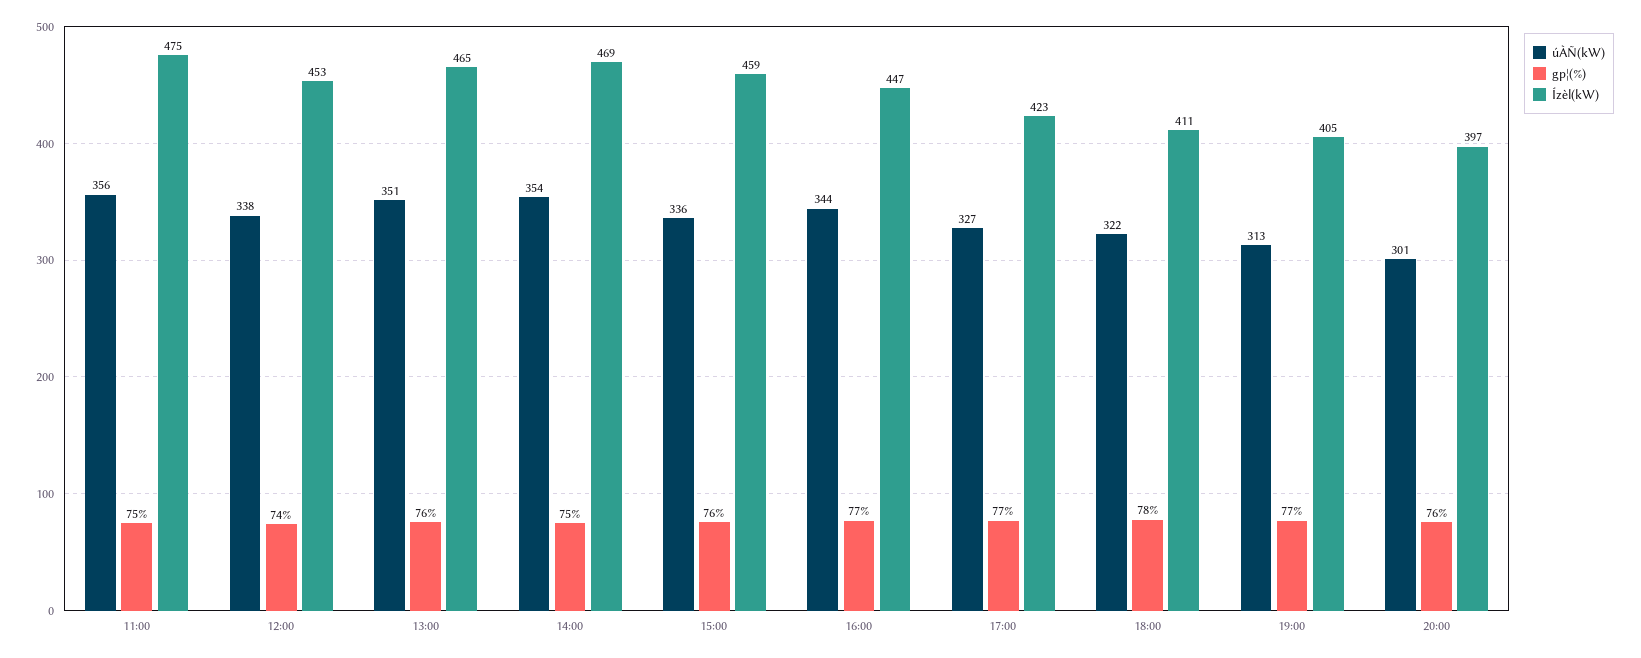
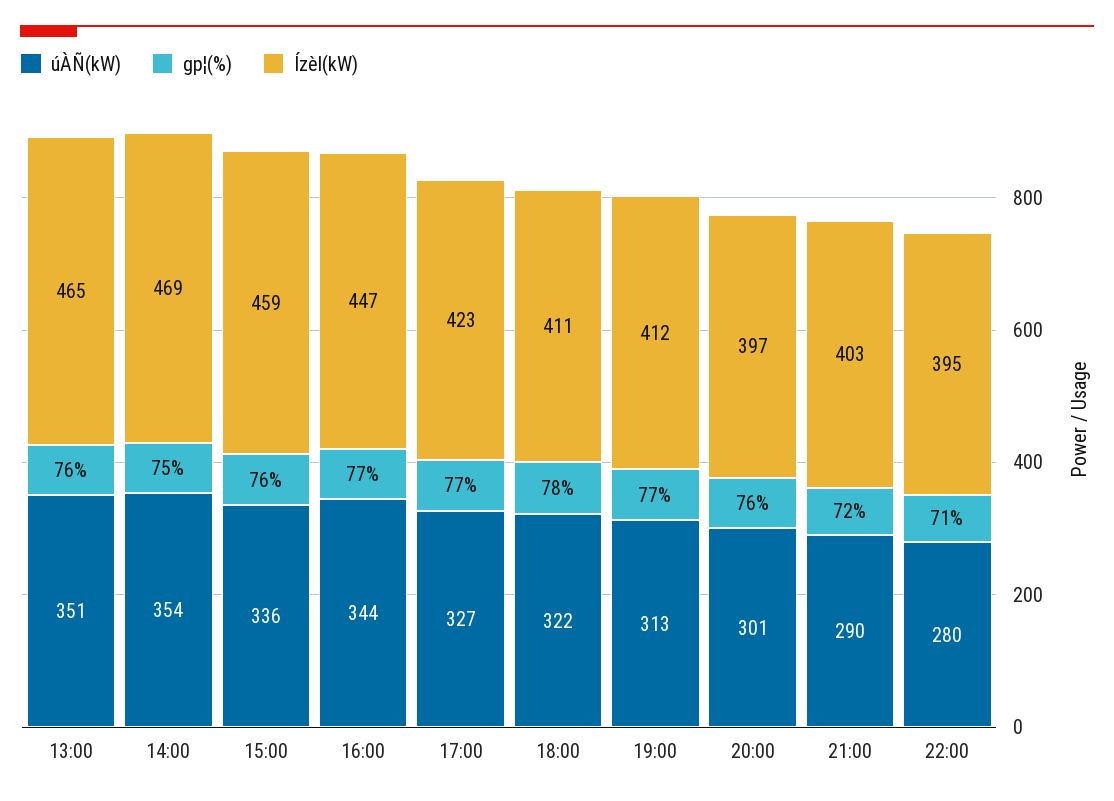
úÀÑ(kW), 11:00: 356 -> none
gp¦(%), 11:00: 75 -> none
Ízèl(kW), 11:00: 475 -> none
úÀÑ(kW), 12:00: 338 -> none
gp¦(%), 12:00: 74 -> none
Ízèl(kW), 12:00: 453 -> none
Ízèl(kW), 19:00: 405 -> 412
úÀÑ(kW), 21:00: none -> 290
gp¦(%), 21:00: none -> 72
Ízèl(kW), 21:00: none -> 403
úÀÑ(kW), 22:00: none -> 280
gp¦(%), 22:00: none -> 71
Ízèl(kW), 22:00: none -> 395

